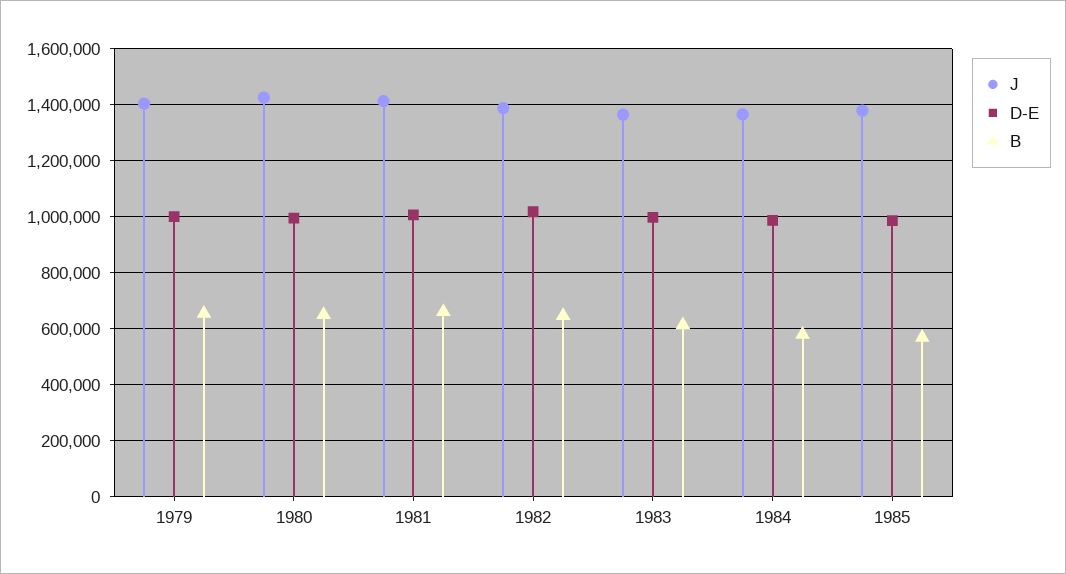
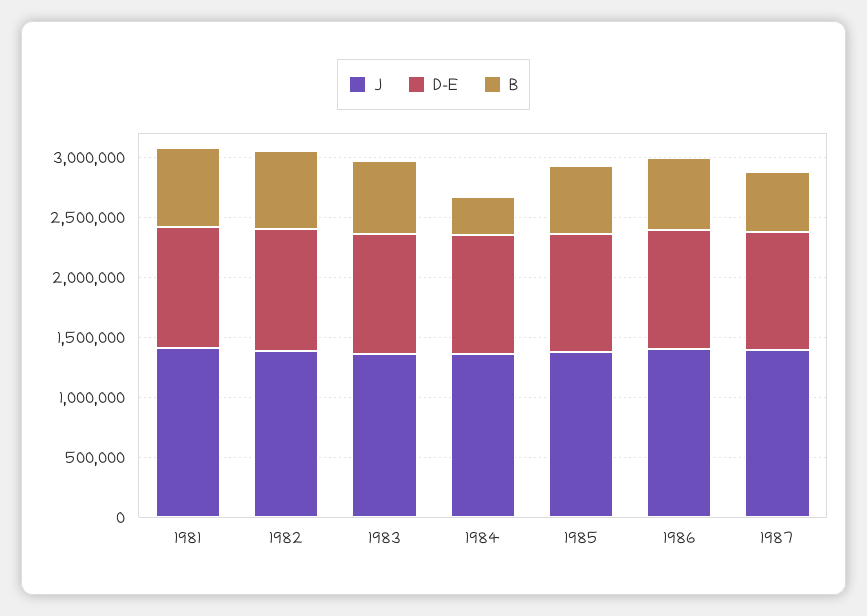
J, 1979: 1400000 -> none
D-E, 1979: 1000000 -> none
B, 1979: 650000 -> none
J, 1980: 1425000 -> none
D-E, 1980: 1000000 -> none
B, 1980: 650000 -> none
B, 1984: 575000 -> 300000
J, 1986: none -> 1400000
D-E, 1986: none -> 1000000
B, 1986: none -> 600000
J, 1987: none -> 1400000
D-E, 1987: none -> 1000000
B, 1987: none -> 500000

